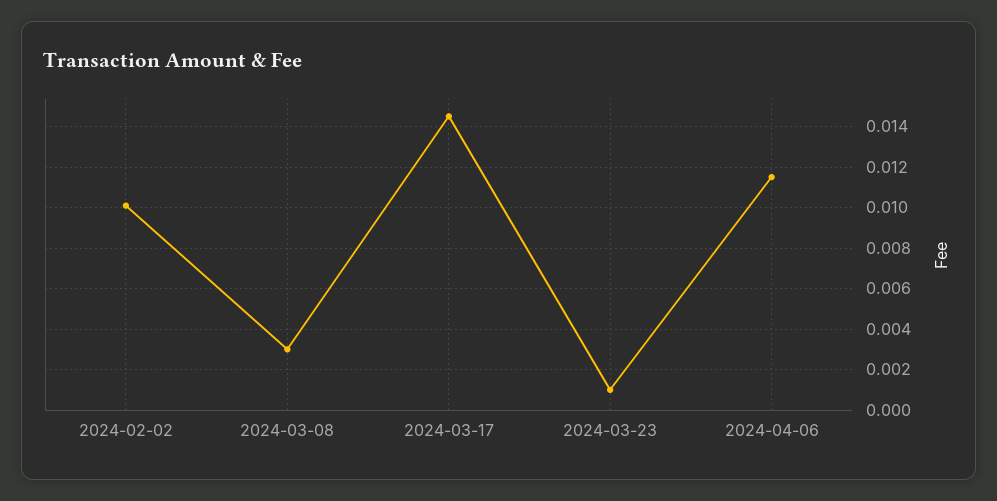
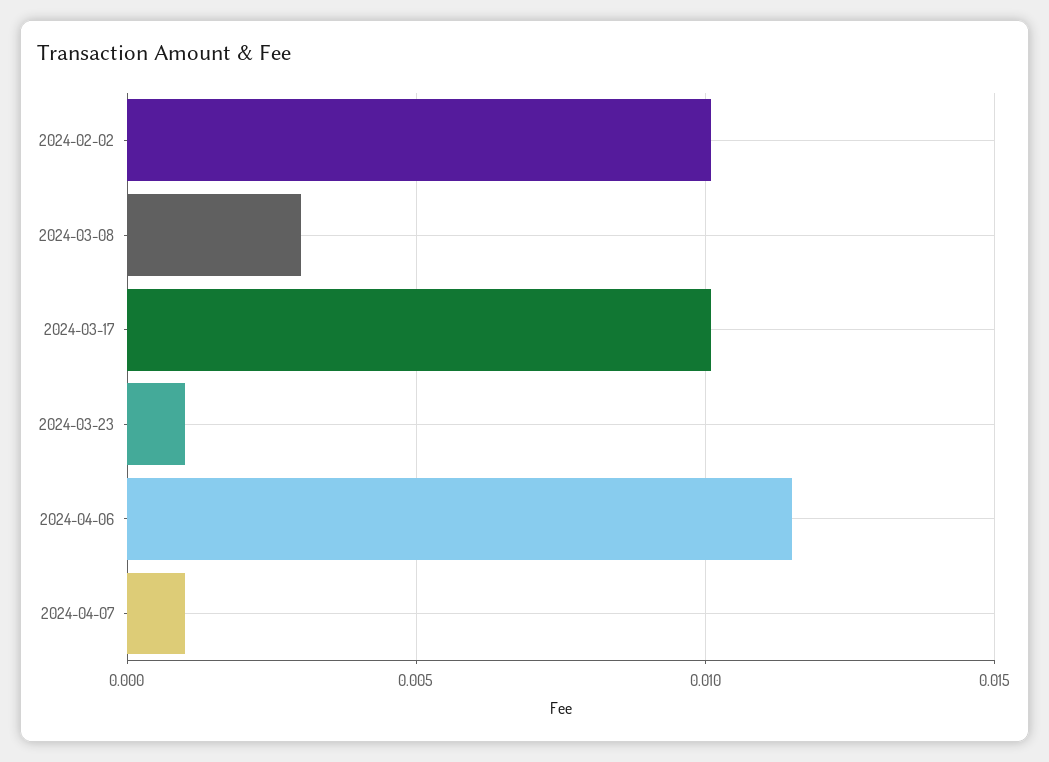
2024-03-17: 0.0145 -> 0.01
2024-04-07: none -> 0.001

